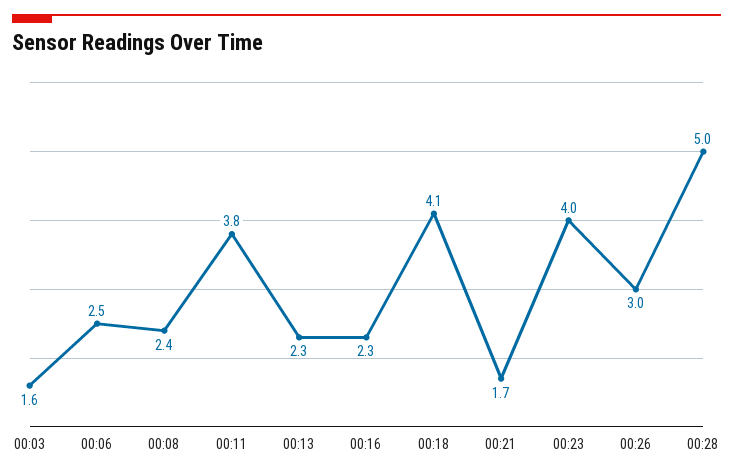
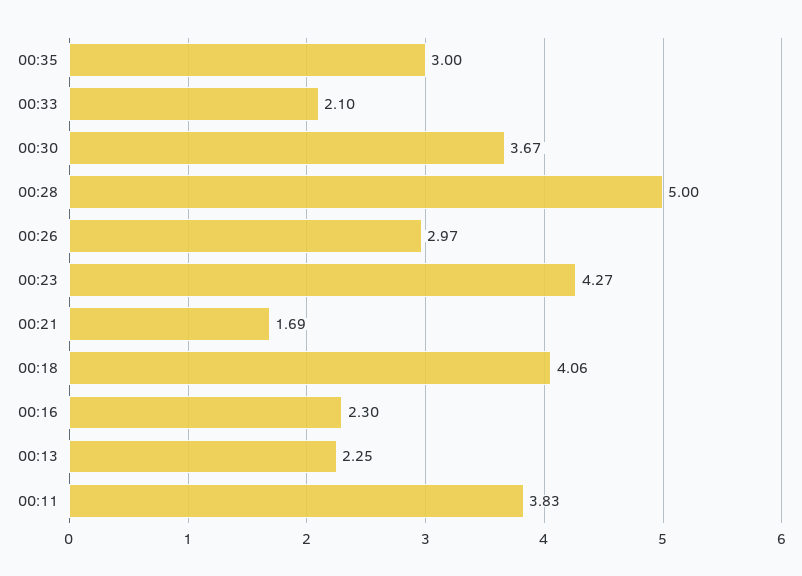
00:03: 1.6 -> none
00:06: 2.5 -> none
00:08: 2.4 -> none
00:23: 4 -> 4.27
00:35: none -> 3
00:33: none -> 2.1
00:30: none -> 3.67

